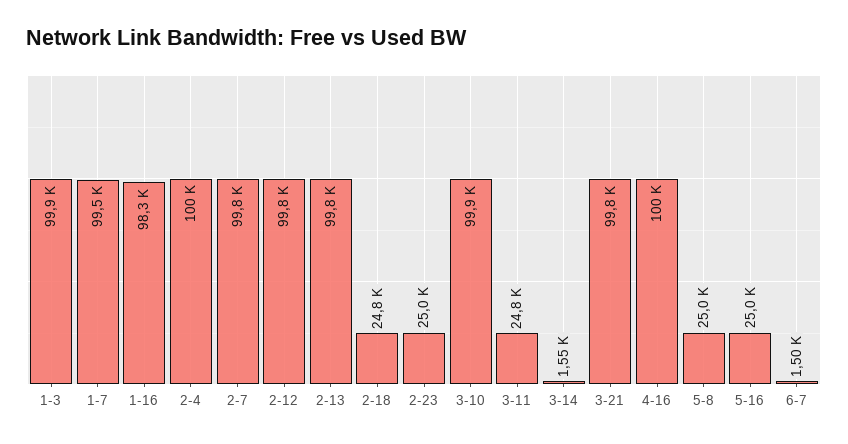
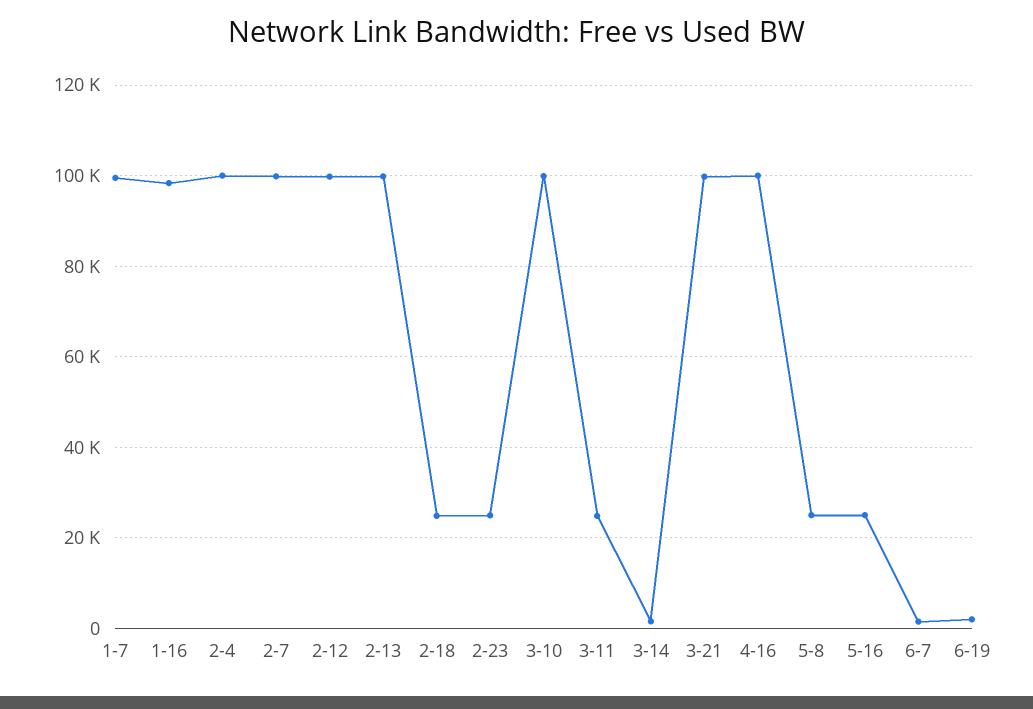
1-3: 99900 -> none
6-19: none -> 2000

